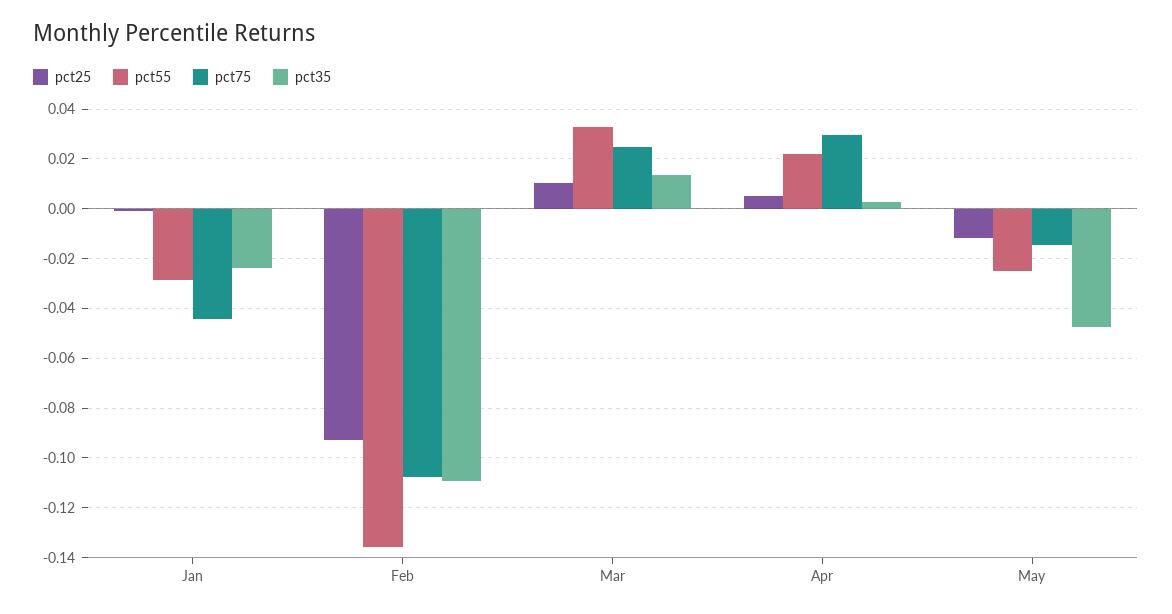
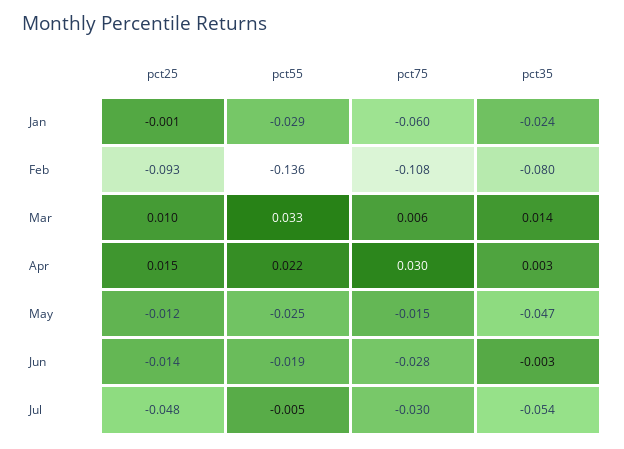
pct75, Jan: -0.045 -> -0.06
pct35, Feb: -0.11 -> -0.08
pct75, Mar: 0.025 -> 0.006
pct25, Apr: 0.005 -> 0.015
pct25, Jun: none -> -0.014
pct55, Jun: none -> -0.019
pct75, Jun: none -> -0.028
pct35, Jun: none -> -0.003
pct25, Jul: none -> -0.048
pct55, Jul: none -> -0.005
pct75, Jul: none -> -0.03
pct35, Jul: none -> -0.054

